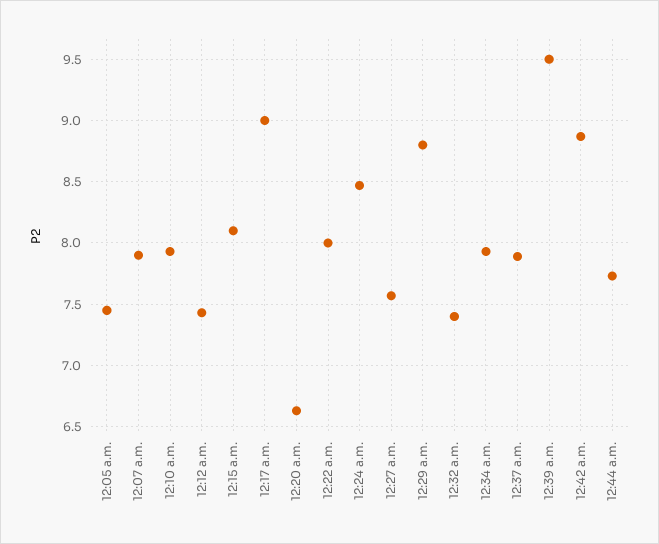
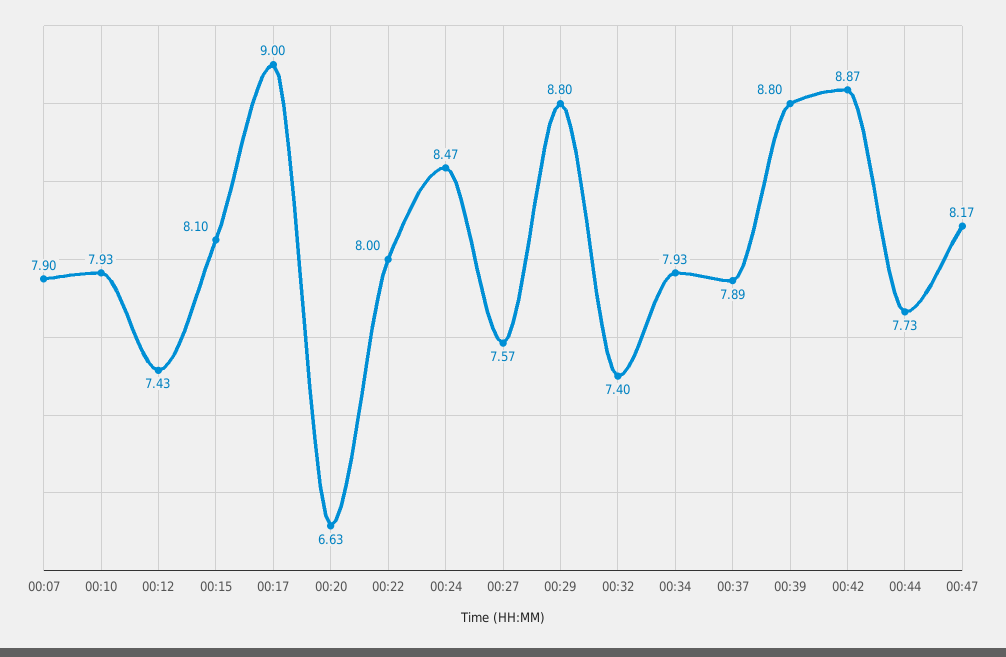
12:05 a.m.: 7.45 -> none
12:39 a.m.: 9.5 -> 8.8
00:47: none -> 8.17

